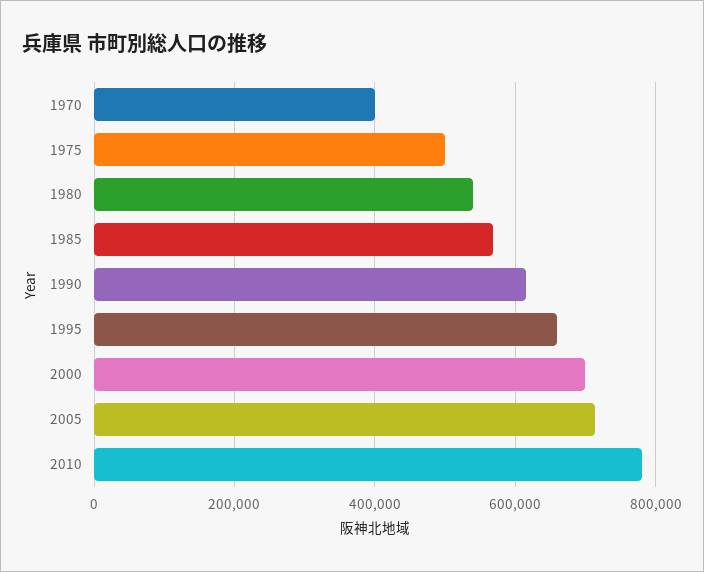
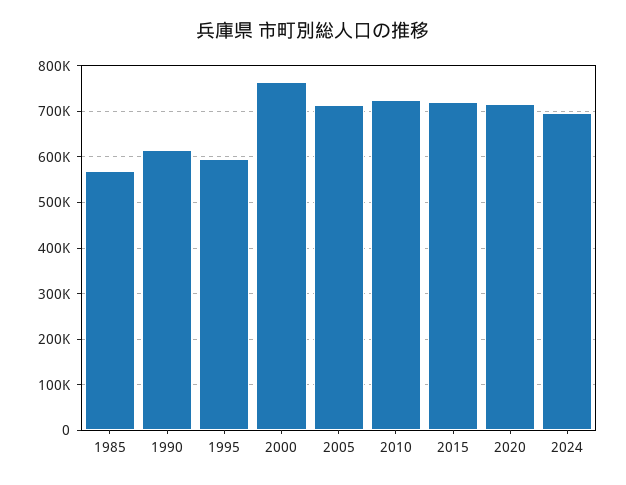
1970: 400000 -> none
1975: 500000 -> none
1980: 540000 -> none
1995: 660000 -> 600000
2000: 700000 -> 760000
2010: 780000 -> 720000
2015: none -> 720000
2020: none -> 720000
2024: none -> 700000

